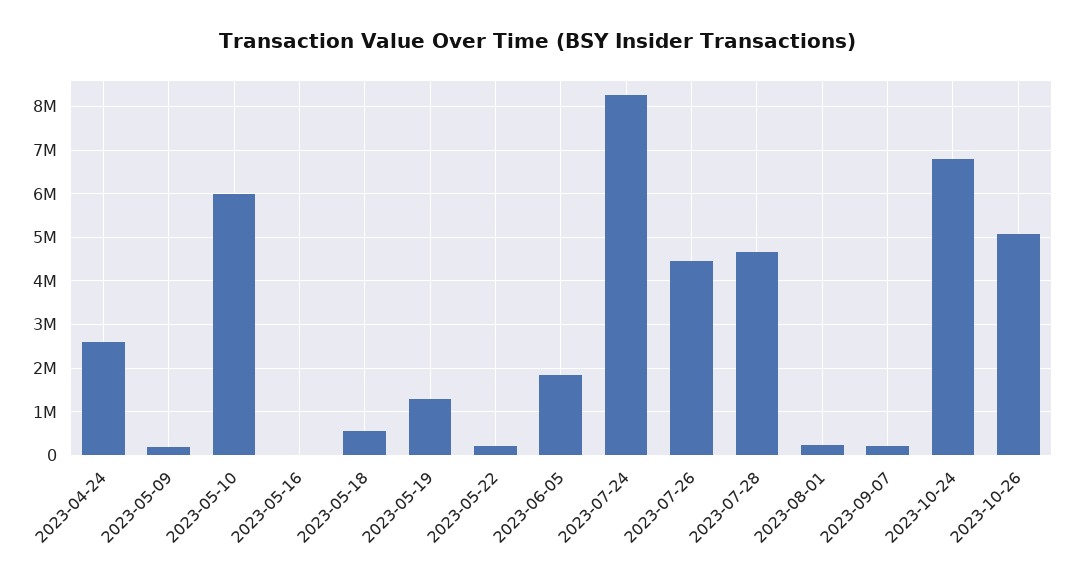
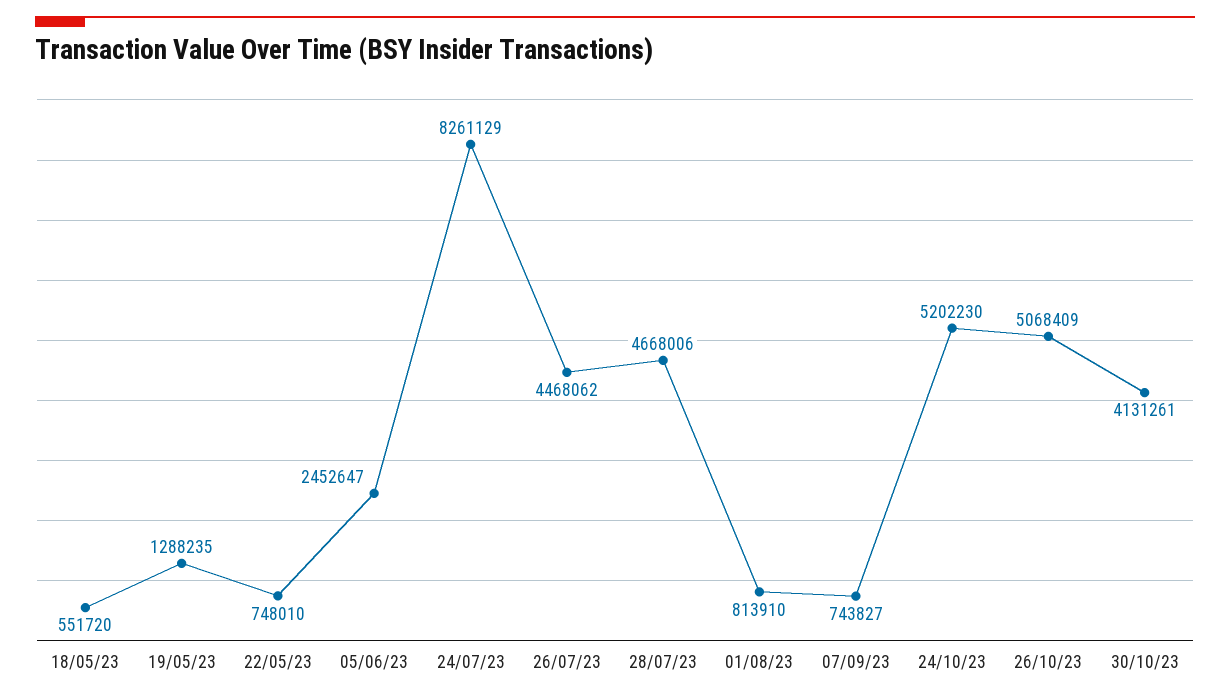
2023-04-24: 2600000 -> none
2023-05-09: 200000 -> none
2023-05-10: 6000000 -> none
2023-05-16: 0 -> none
2023-05-22: 200000 -> 748010
2023-06-05: 1800000 -> 2452647
2023-08-01: 200000 -> 813910
2023-09-07: 200000 -> 743827
2023-10-24: 6800000 -> 5202230
30/10/23: none -> 4131261

